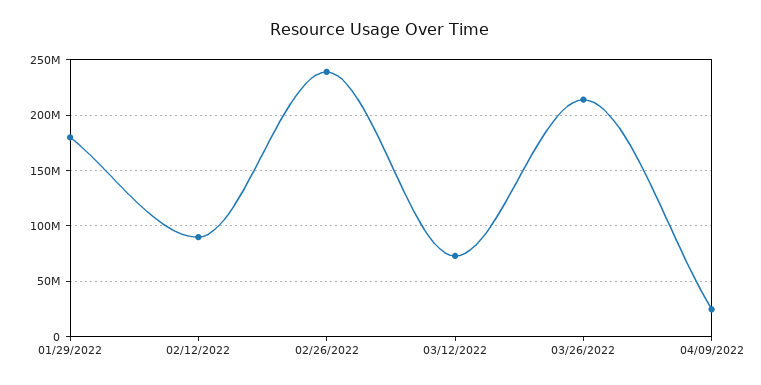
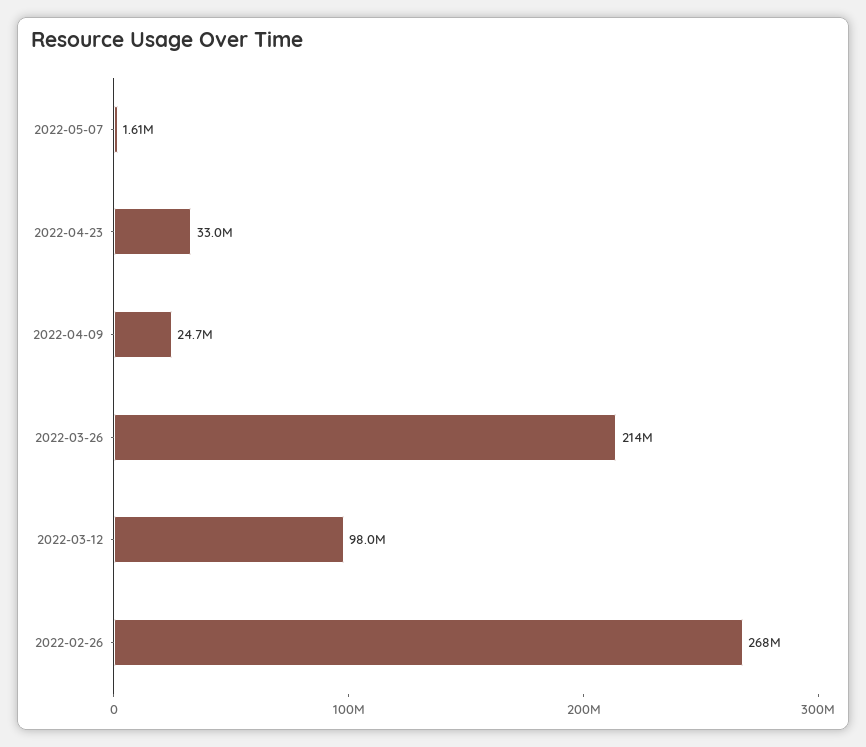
01/29/2022: 180000000 -> none
02/12/2022: 90000000 -> none
02/26/2022: 240000000 -> 268000000
03/12/2022: 70000000 -> 98000000
2022-05-07: none -> 1610000
2022-04-23: none -> 33000000

